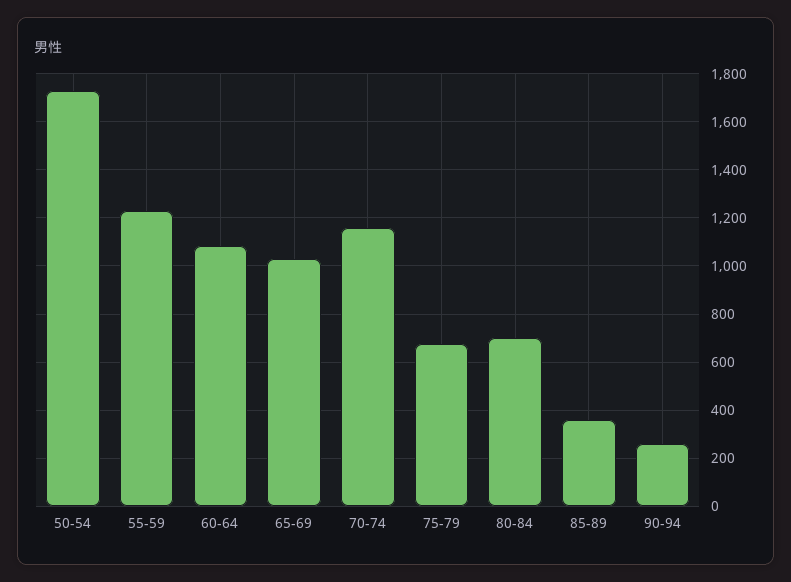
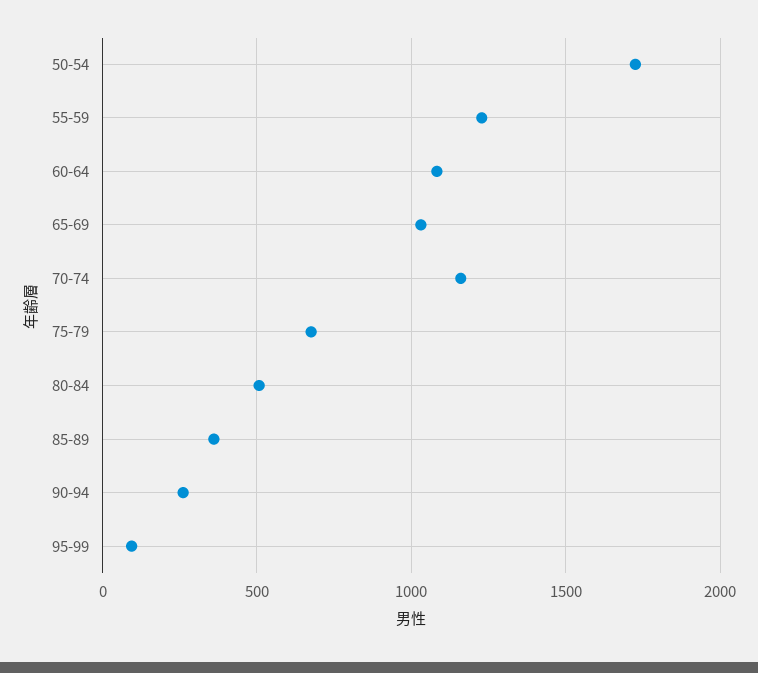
80-84: 700 -> 500
95-99: none -> 100

